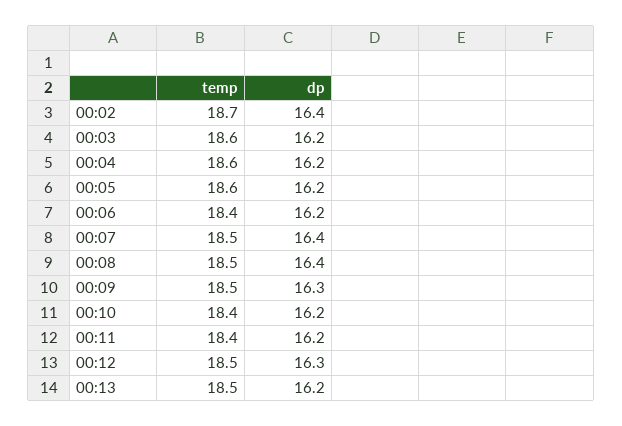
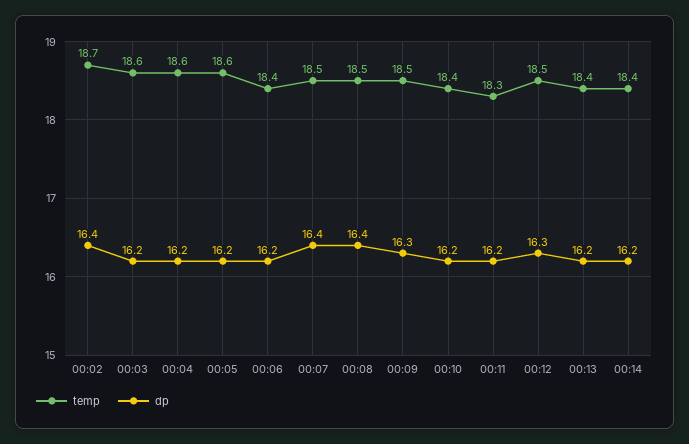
temp, 00:11: 18.4 -> 18.3
temp, 00:13: 18.5 -> 18.4
temp, 00:14: none -> 18.4
dp, 00:14: none -> 16.2

